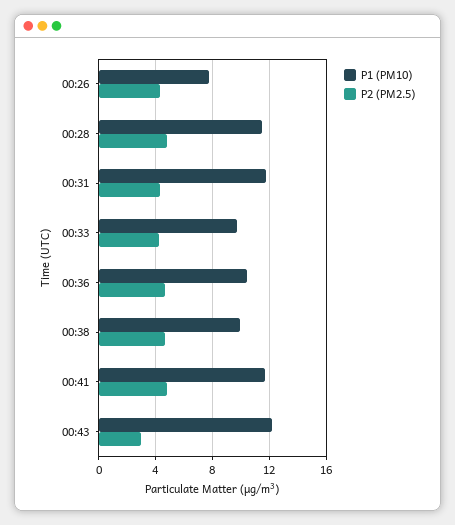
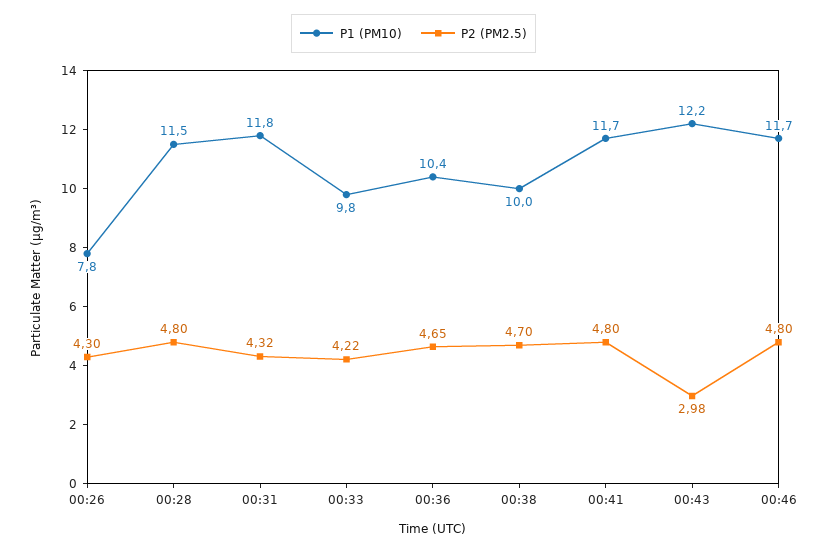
P1 (PM10), 00:46: none -> 11.7
P2 (PM2.5), 00:46: none -> 4.8

